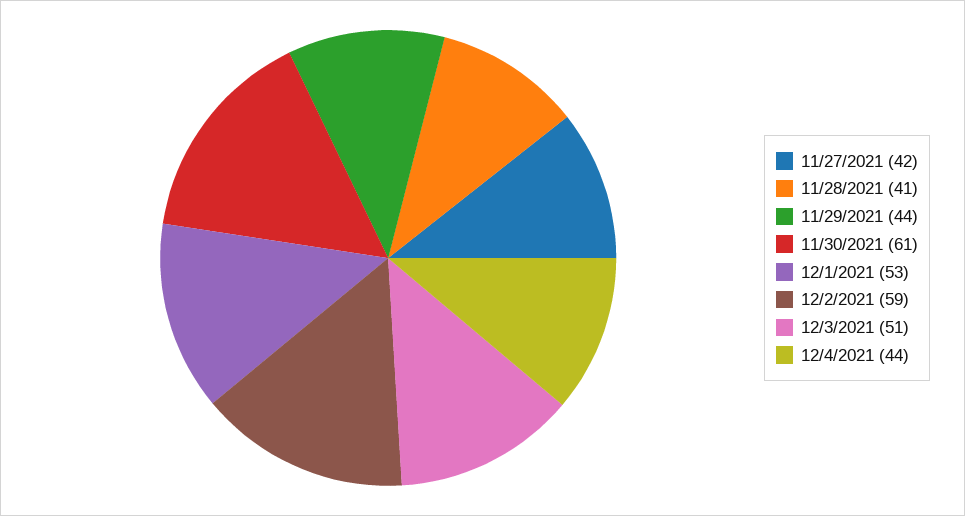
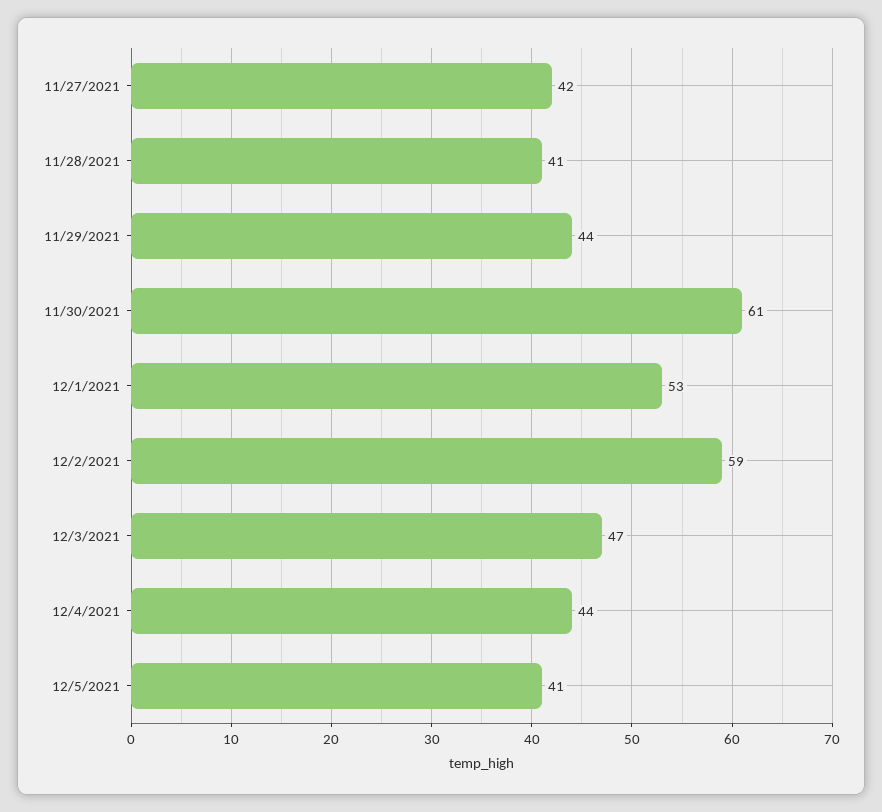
12/3/2021: 51 -> 47
12/5/2021: none -> 41

